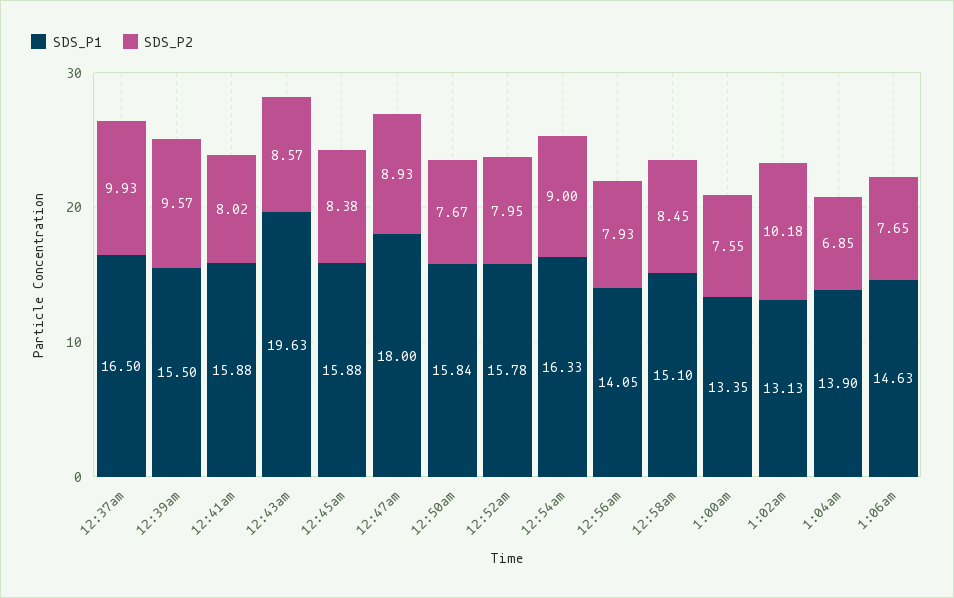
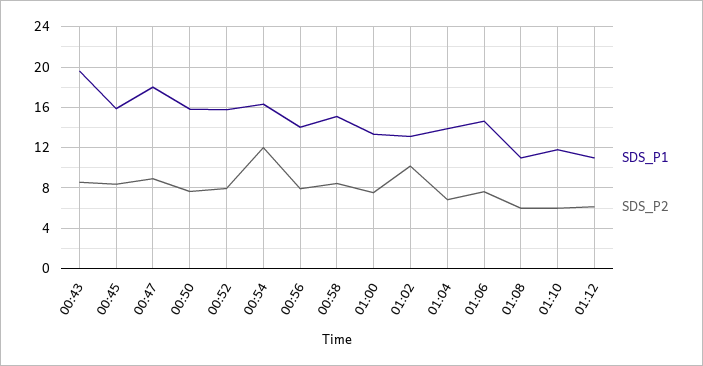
SDS_P1, 12:37am: 16.5 -> none
SDS_P2, 12:37am: 9.93 -> none
SDS_P1, 12:39am: 15.5 -> none
SDS_P2, 12:39am: 9.57 -> none
SDS_P1, 12:41am: 15.88 -> none
SDS_P2, 12:41am: 8.02 -> none
SDS_P2, 12:54am: 9 -> 12
SDS_P1, 01:08: none -> 11
SDS_P2, 01:08: none -> 6
SDS_P1, 01:10: none -> 12
SDS_P2, 01:10: none -> 6
SDS_P1, 01:12: none -> 11
SDS_P2, 01:12: none -> 6

